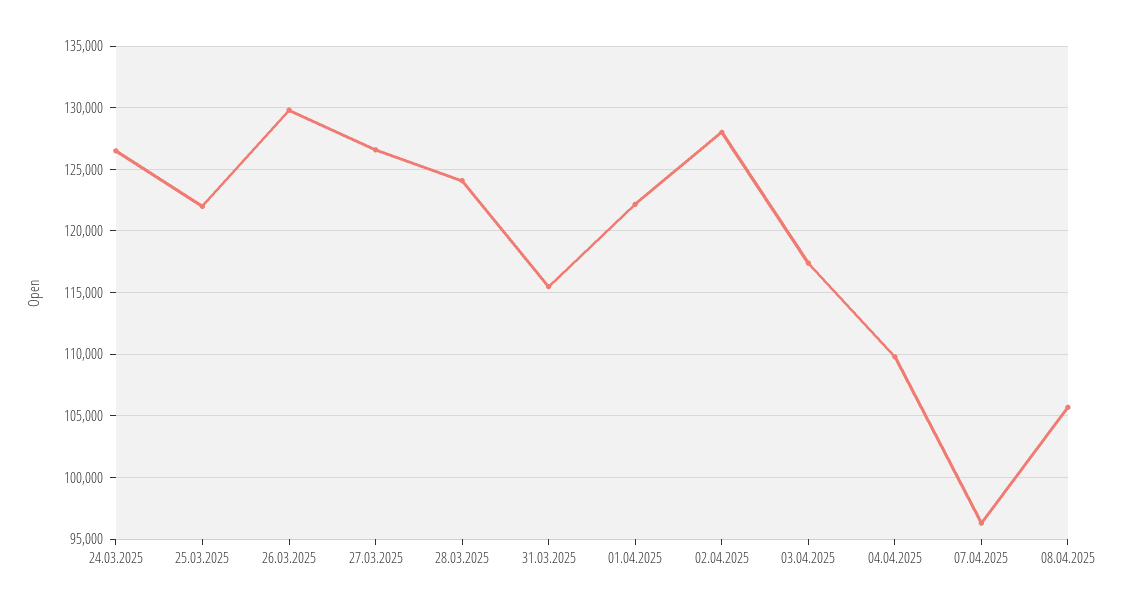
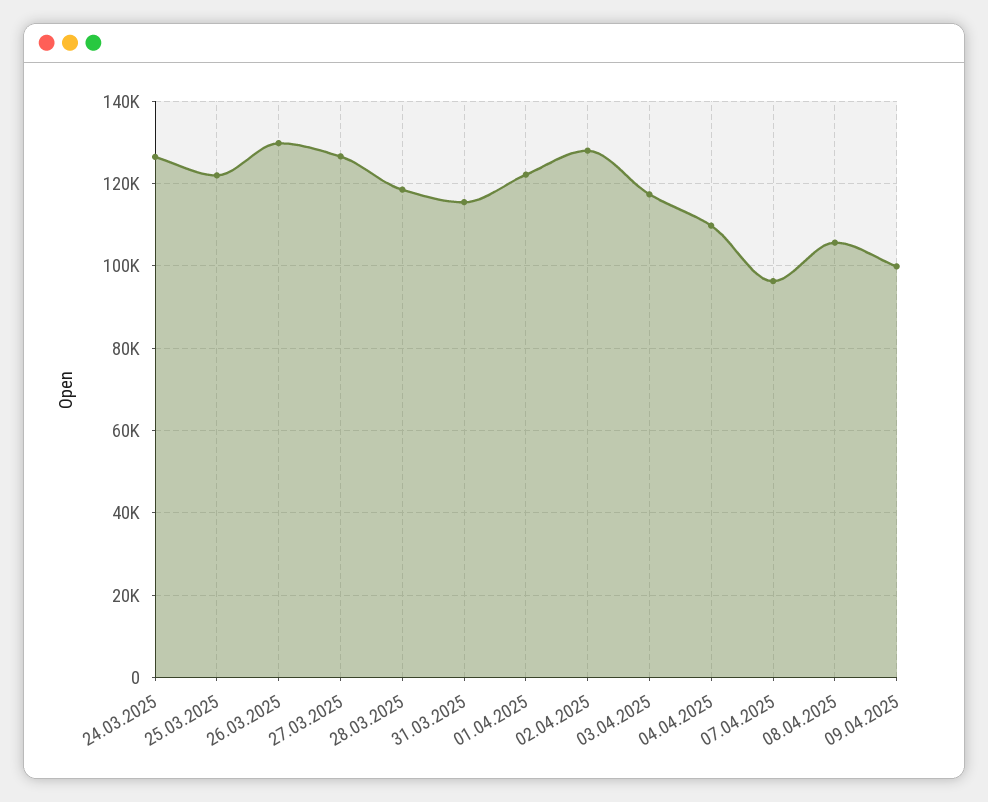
28.03.2025: 124000 -> 118000
09.04.2025: none -> 100000

